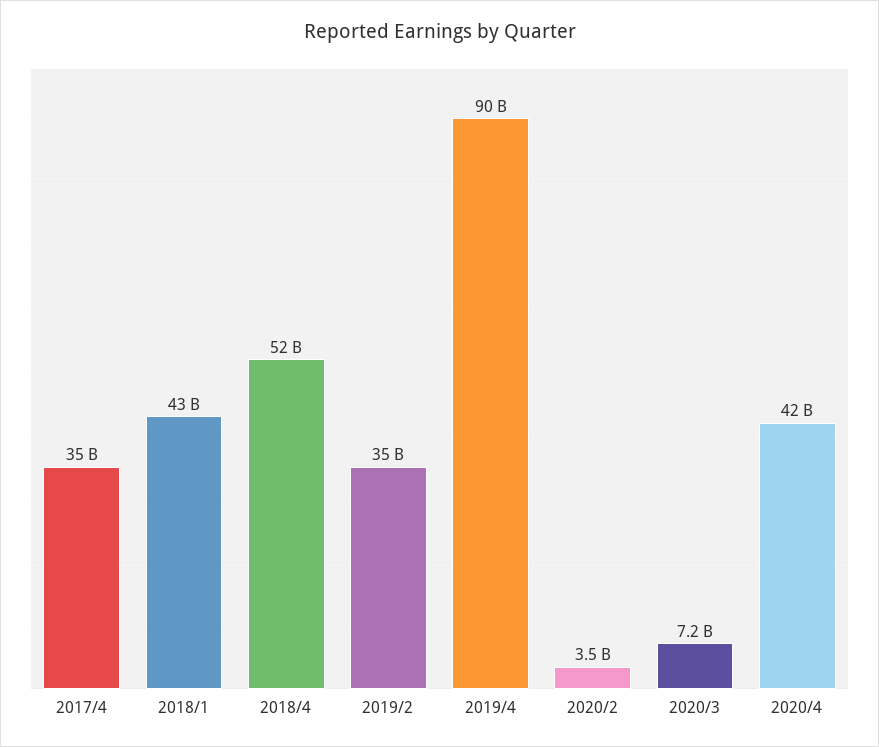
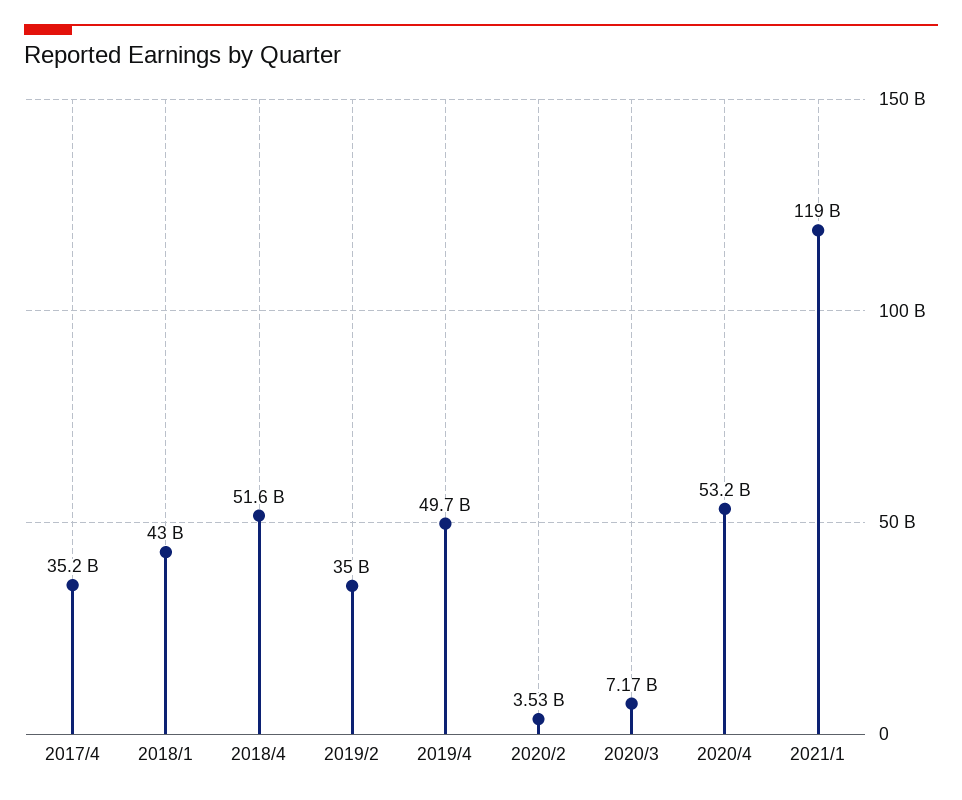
2019/4: 90000000000 -> 49700000000
2020/4: 42000000000 -> 53200000000
2021/1: none -> 119000000000

